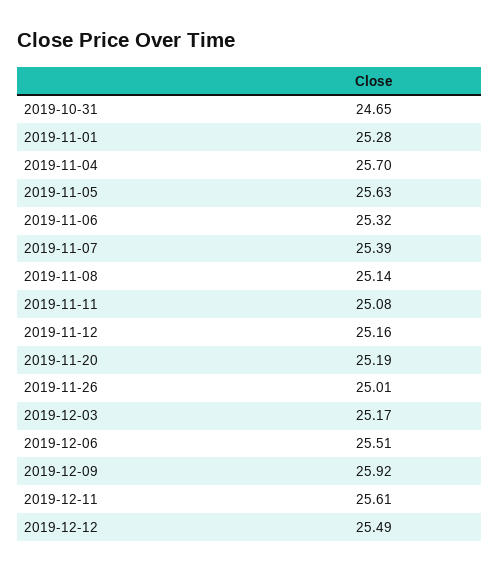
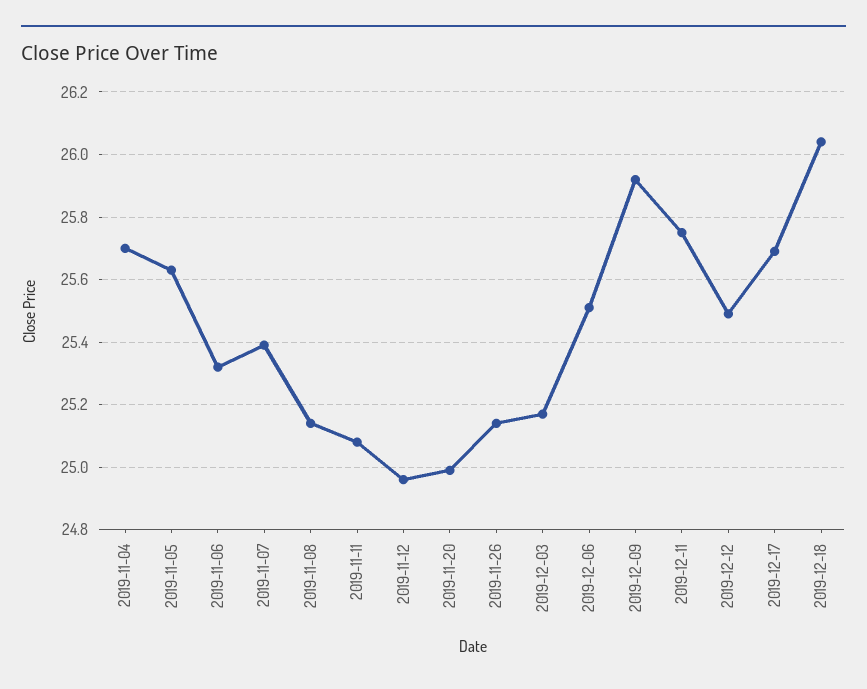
2019-10-31: 24.65 -> none
2019-11-01: 25.28 -> none
2019-11-12: 25.16 -> 24.95
2019-11-20: 25.19 -> 25
2019-11-26: 25.01 -> 25.15
2019-12-11: 25.61 -> 25.75
2019-12-17: none -> 25.7
2019-12-18: none -> 26.05

